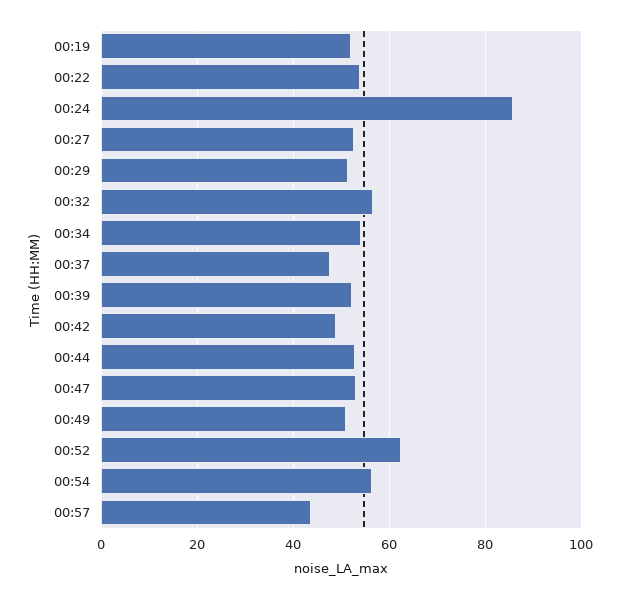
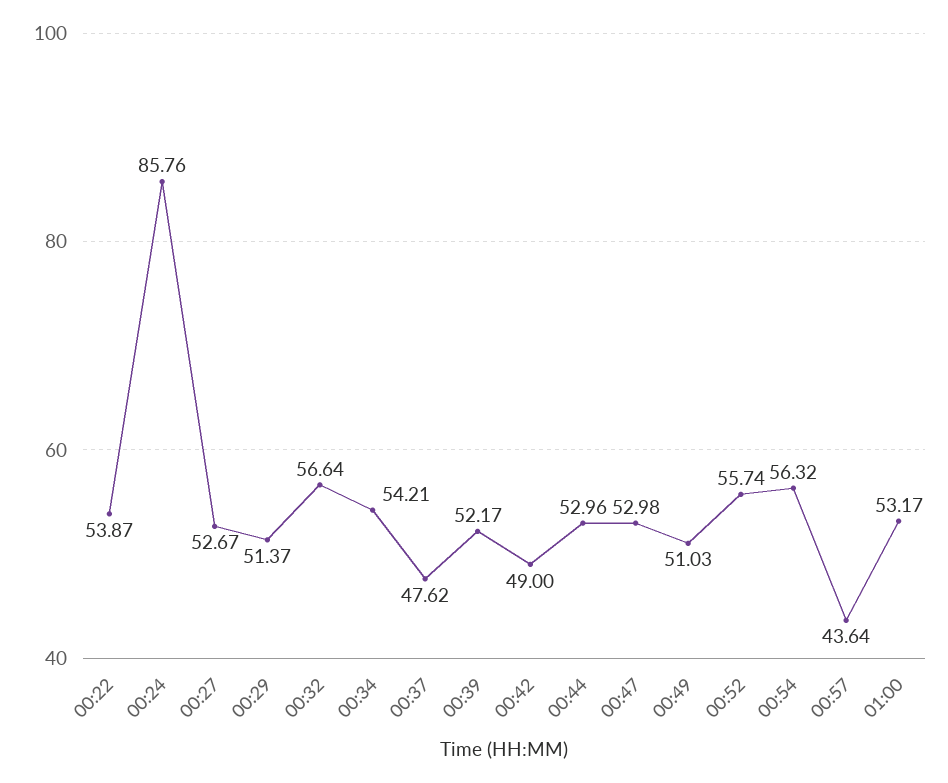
00:19: 52 -> none
00:52: 62 -> 55.74
01:00: none -> 53.17

